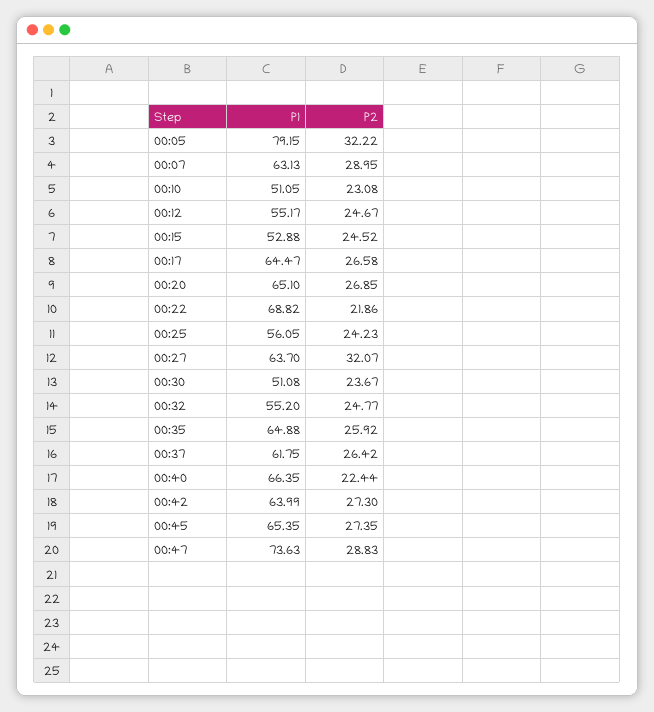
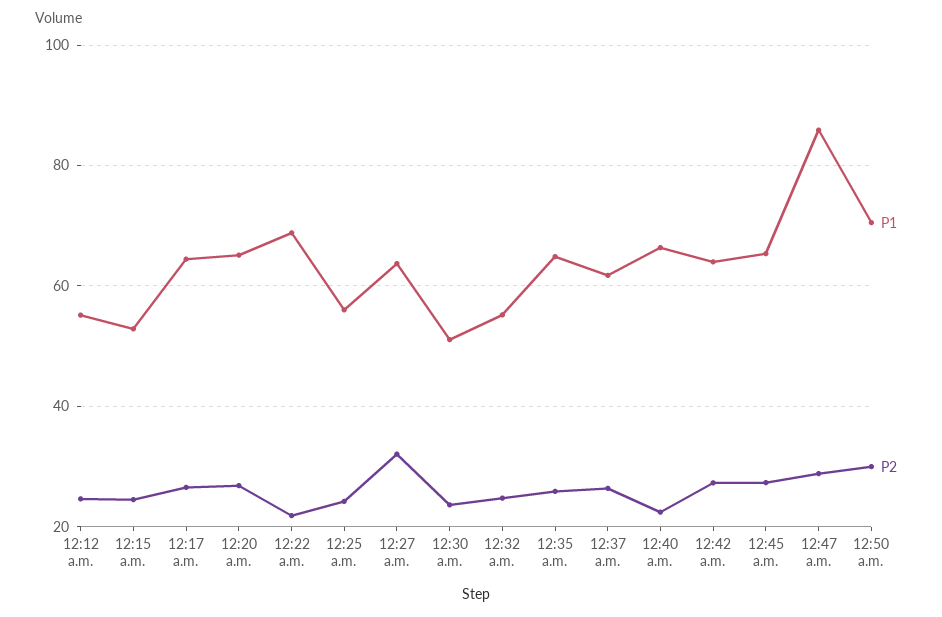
P1, 00:05: 79.15 -> none
P2, 00:05: 32.22 -> none
P1, 00:07: 63.13 -> none
P2, 00:07: 28.95 -> none
P1, 00:10: 51.05 -> none
P2, 00:10: 23.08 -> none
P1, 00:47: 73.63 -> 86
P1, 12:50 a.m.: none -> 70
P2, 12:50 a.m.: none -> 30

